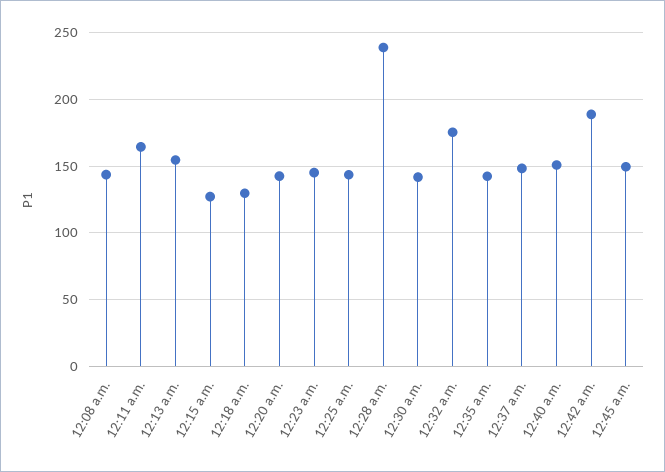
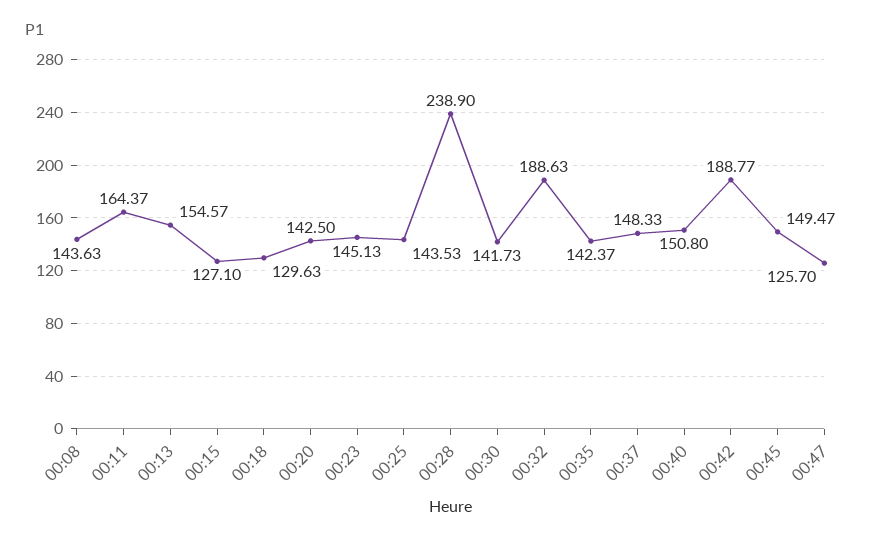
12:32 a.m.: 175 -> 188.63
00:47: none -> 125.7

